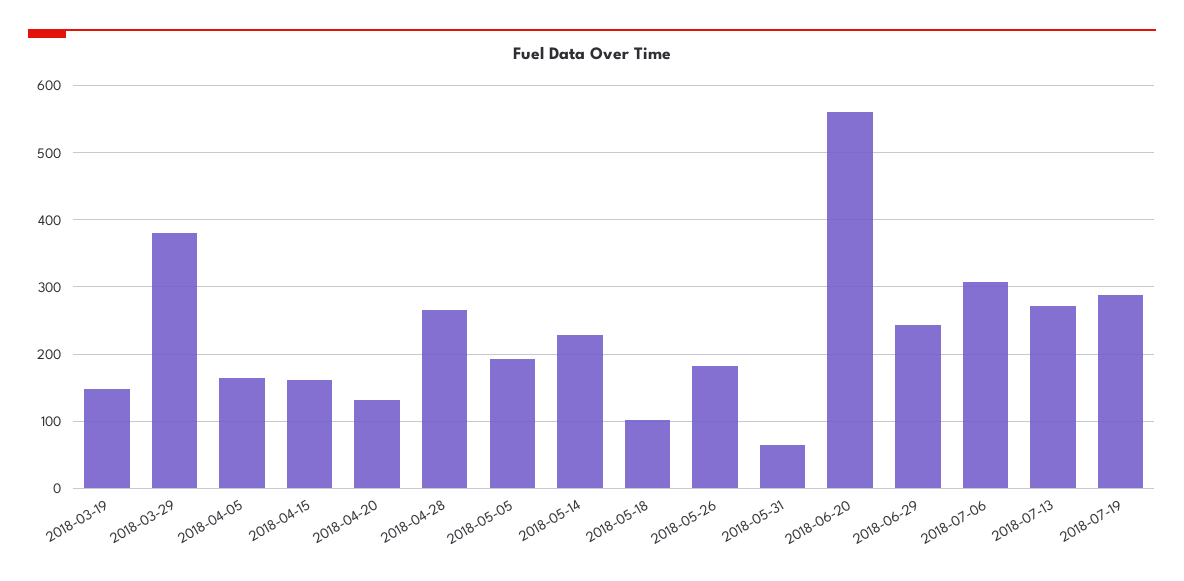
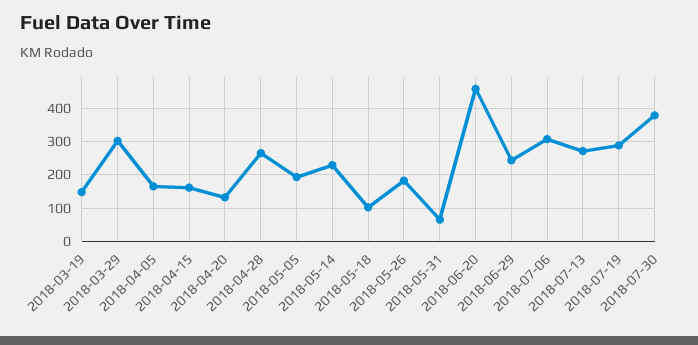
2018-03-29: 380 -> 300
2018-06-20: 560 -> 460
2018-07-30: none -> 380

